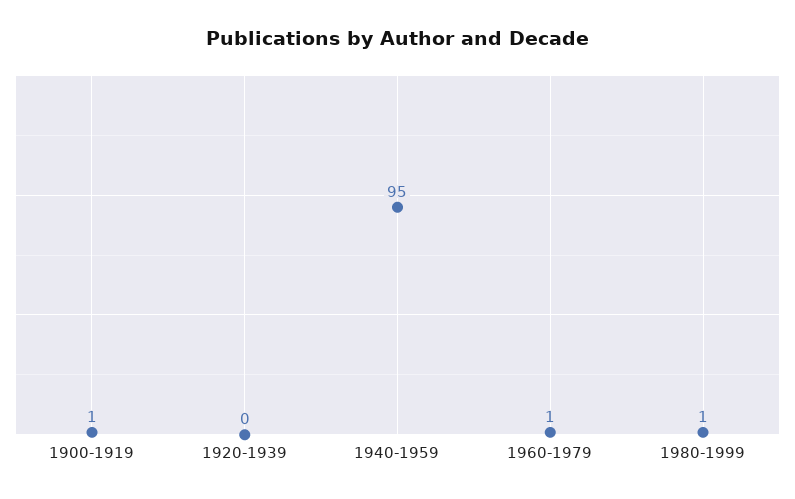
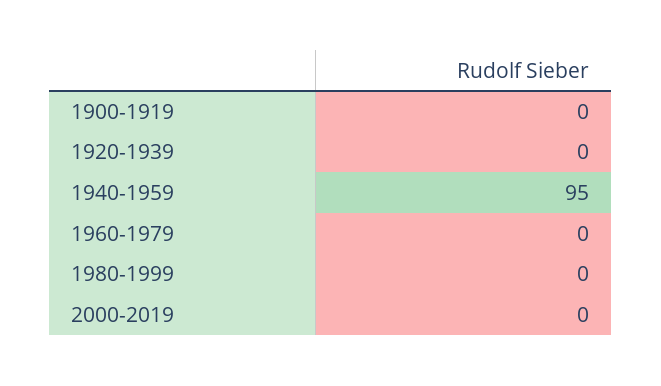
1900-1919: 1 -> 0
1960-1979: 1 -> 0
1980-1999: 1 -> 0
2000-2019: none -> 0

